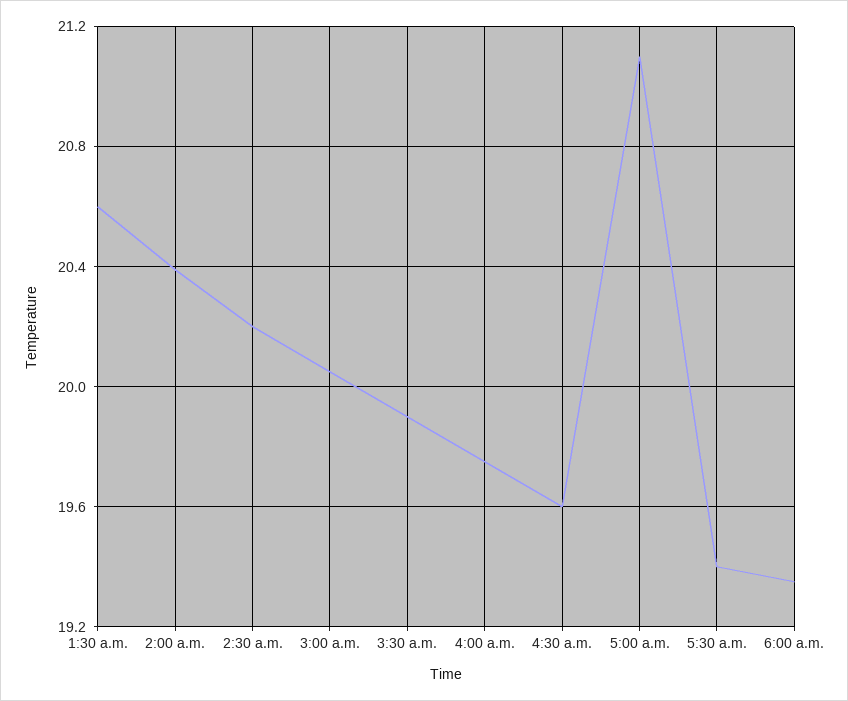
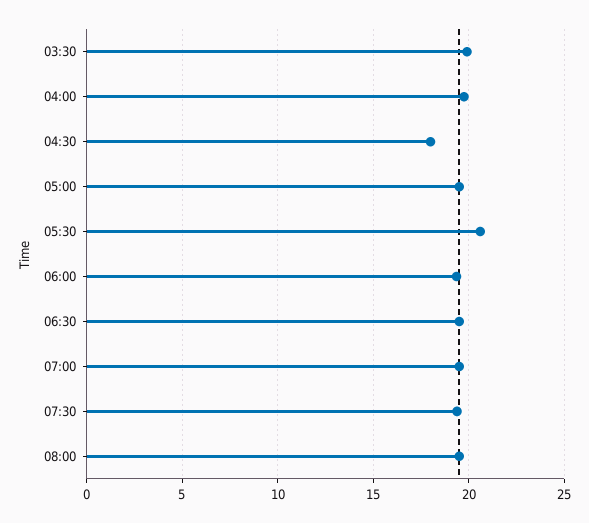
1:30 a.m.: 20.6 -> none
2:00 a.m.: 20.4 -> none
2:30 a.m.: 20.2 -> none
3:00 a.m.: 20.05 -> none
4:30 a.m.: 19.6 -> 18
5:00 a.m.: 21.1 -> 19.5
5:30 a.m.: 19.4 -> 20.5
06:30: none -> 19.5
07:00: none -> 19.5
07:30: none -> 19.5
08:00: none -> 19.5

